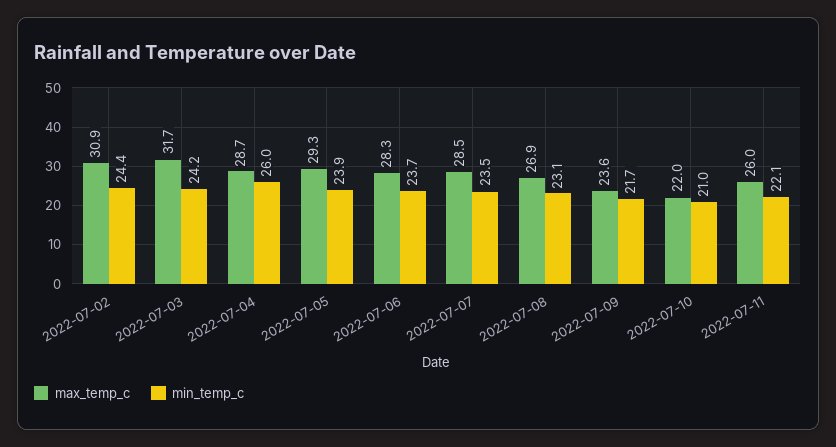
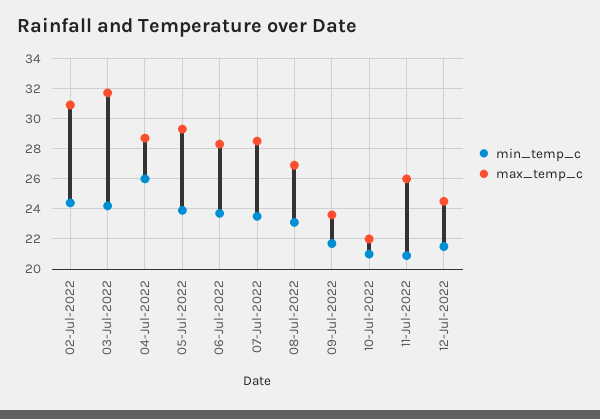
min_temp_c, 2022-07-11: 22.1 -> 21
min_temp_c, 12-Jul-2022: none -> 21.5
max_temp_c, 12-Jul-2022: none -> 24.5

